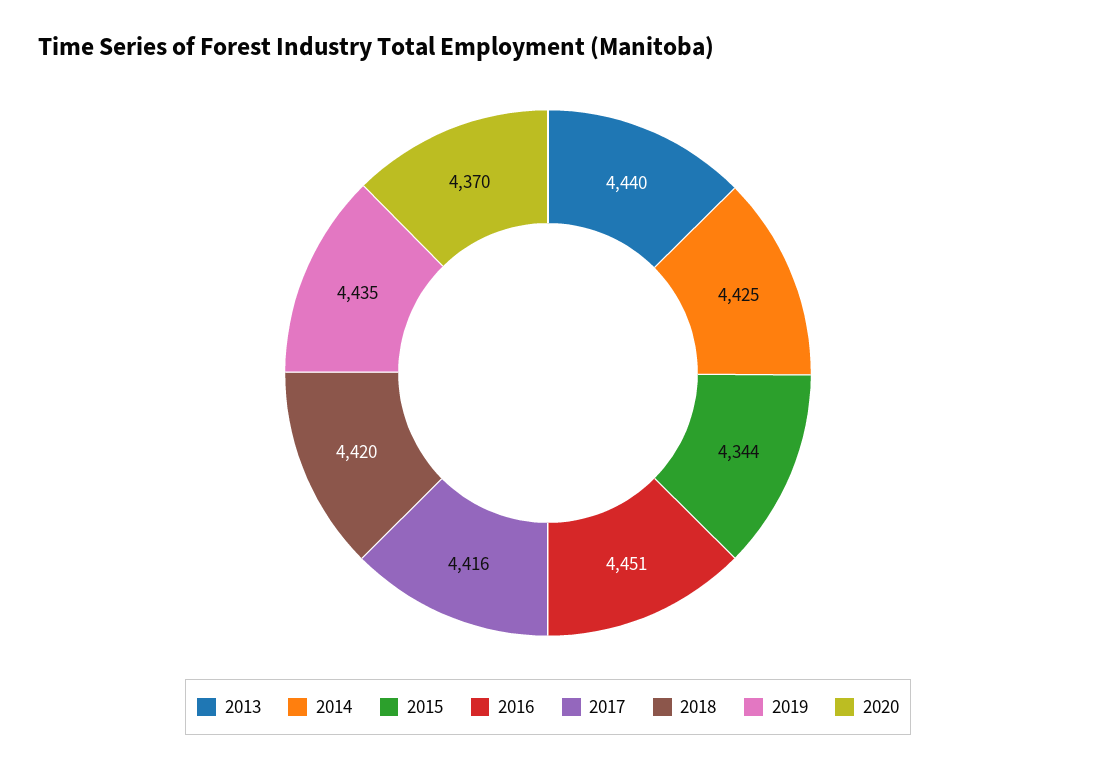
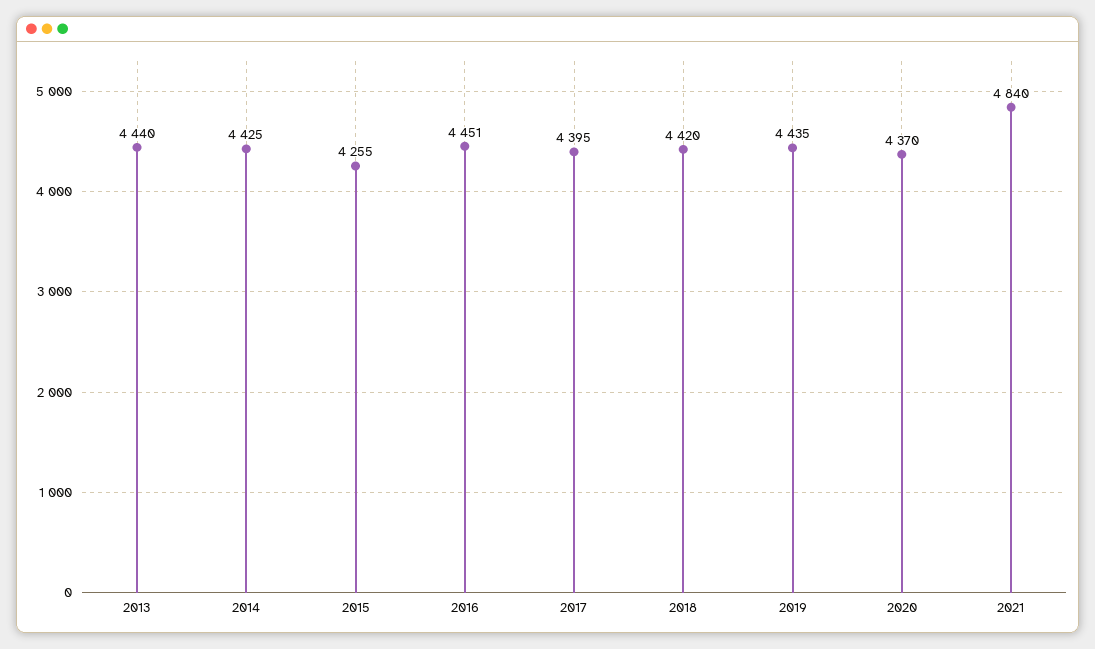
2015: 4344 -> 4255
2017: 4416 -> 4395
2021: none -> 4840

